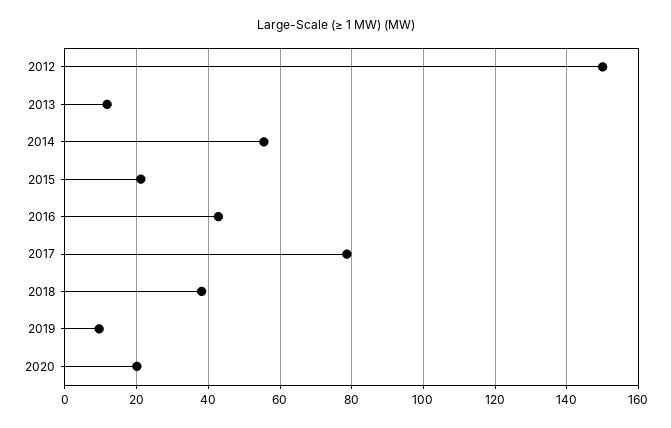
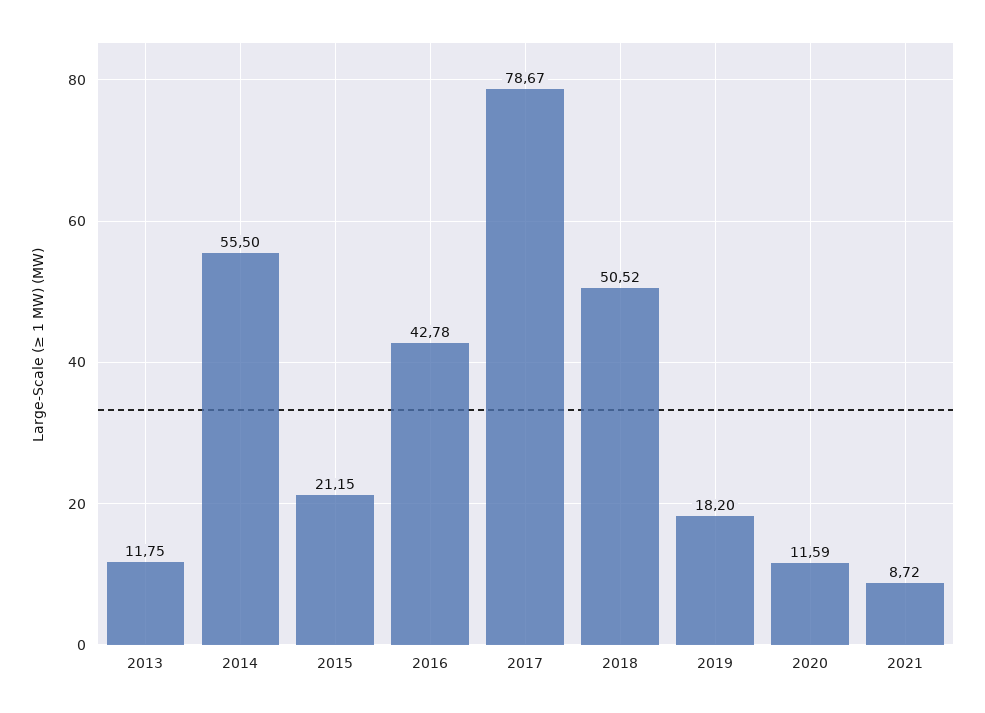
2012: 150 -> none
2018: 38 -> 50.52
2019: 10 -> 18.2
2020: 20 -> 11.59
2021: none -> 8.72

